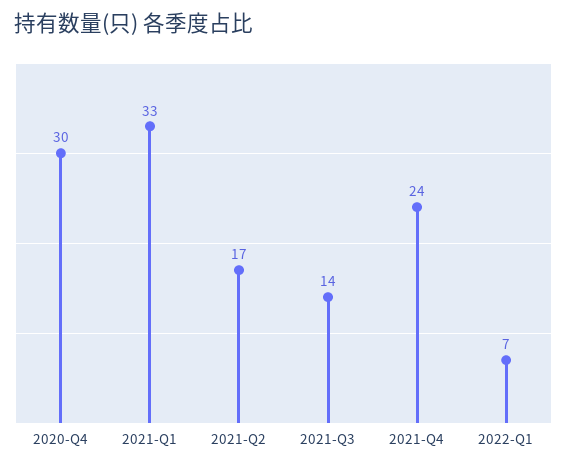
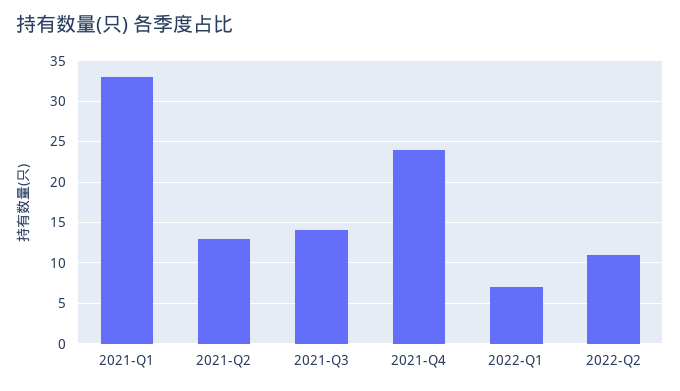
2020-Q4: 30 -> none
2021-Q2: 17 -> 13
2022-Q2: none -> 11

